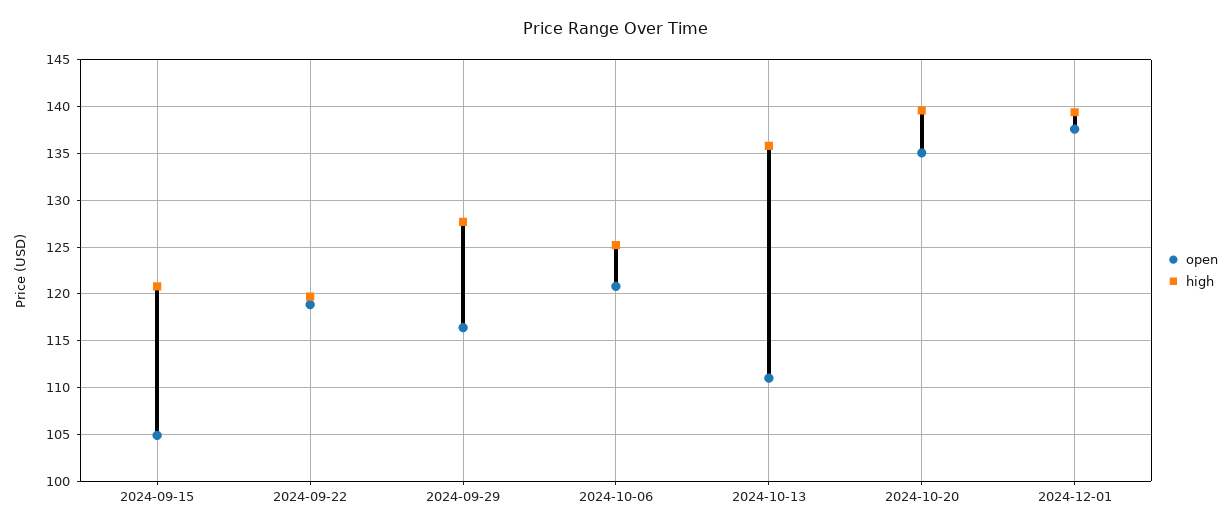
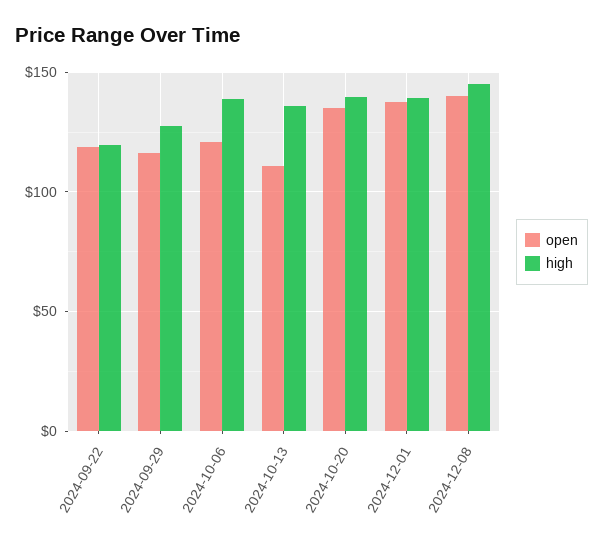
open, 2024-09-15: 105 -> none
high, 2024-09-15: 121 -> none
high, 2024-10-06: 125 -> 140
open, 2024-12-08: none -> 140
high, 2024-12-08: none -> 145

